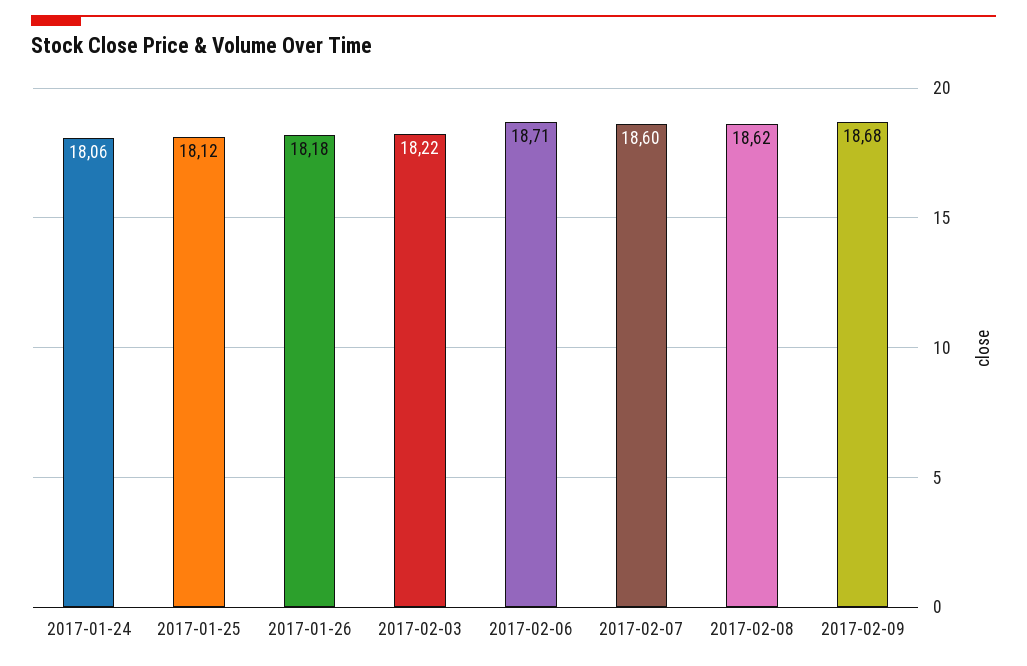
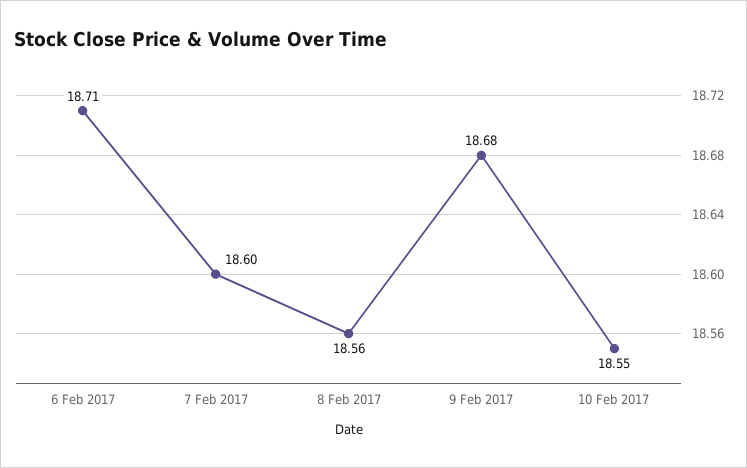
2017-01-24: 18.06 -> none
2017-01-25: 18.12 -> none
2017-01-26: 18.18 -> none
2017-02-03: 18.22 -> none
2017-02-08: 18.62 -> 18.56
10 Feb 2017: none -> 18.55

